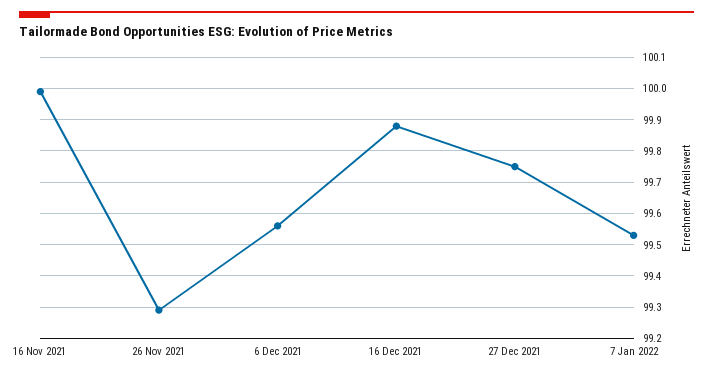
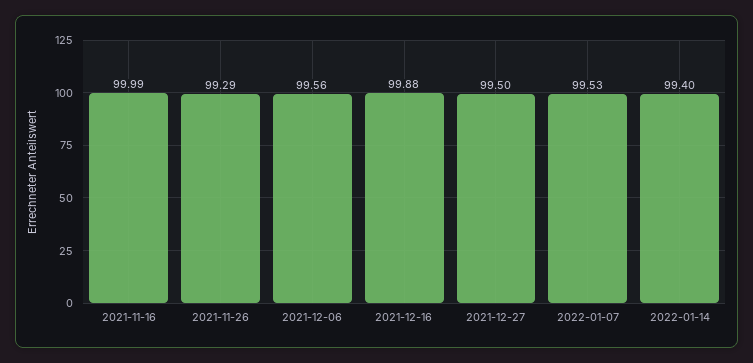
27 Dec 2021: 99.75 -> 99.5
2022-01-14: none -> 99.4

